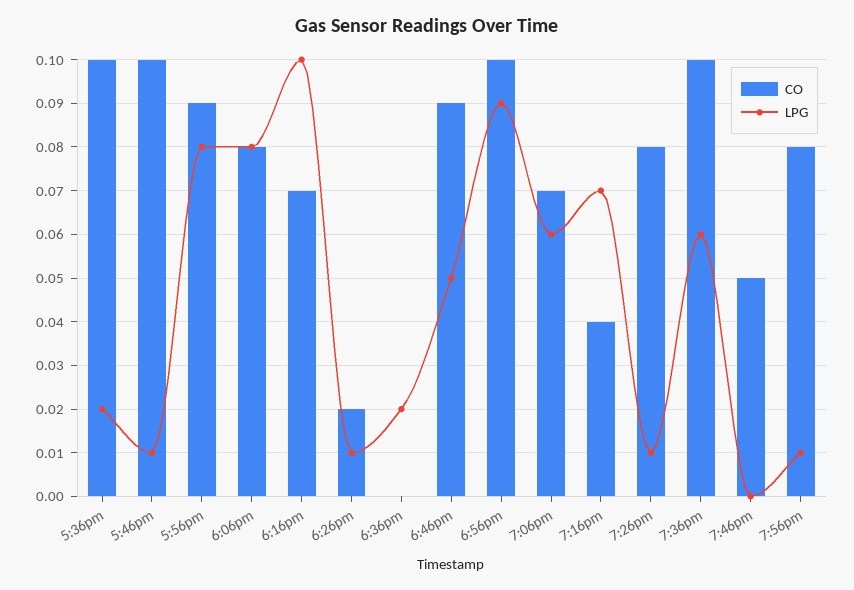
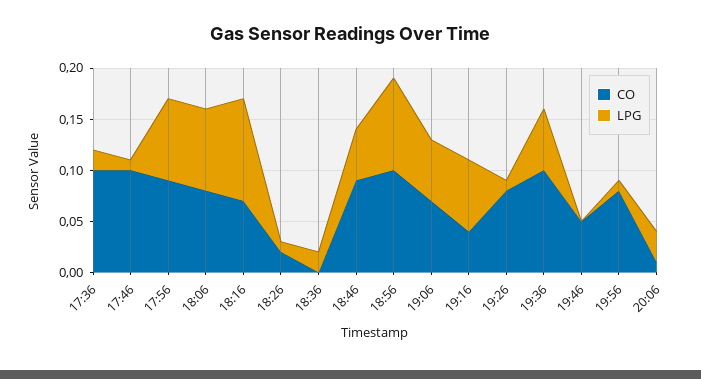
CO, 20:06: none -> 0.01
LPG, 20:06: none -> 0.03

